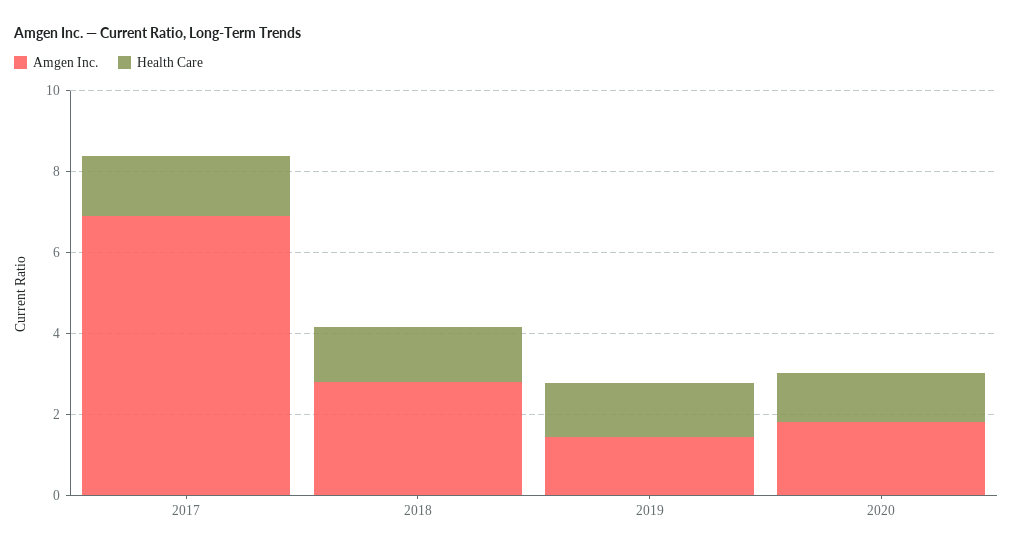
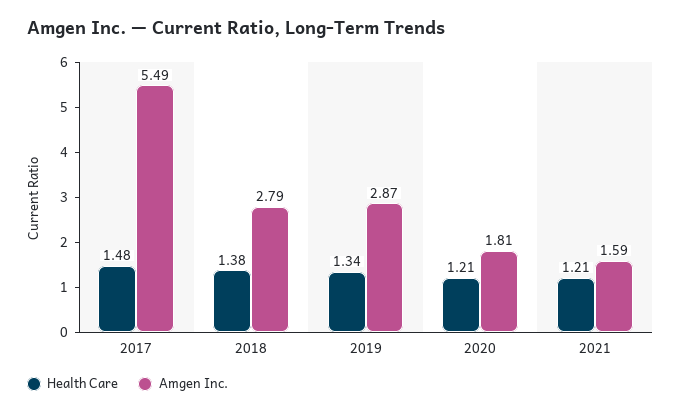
Amgen Inc., 2017: 7 -> 5.49
Amgen Inc., 2019: 1.5 -> 2.87
Health Care, 2021: none -> 1.21
Amgen Inc., 2021: none -> 1.59

